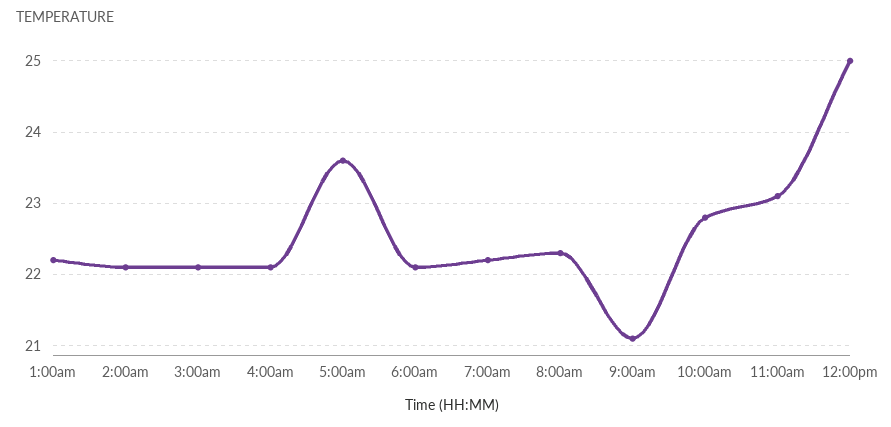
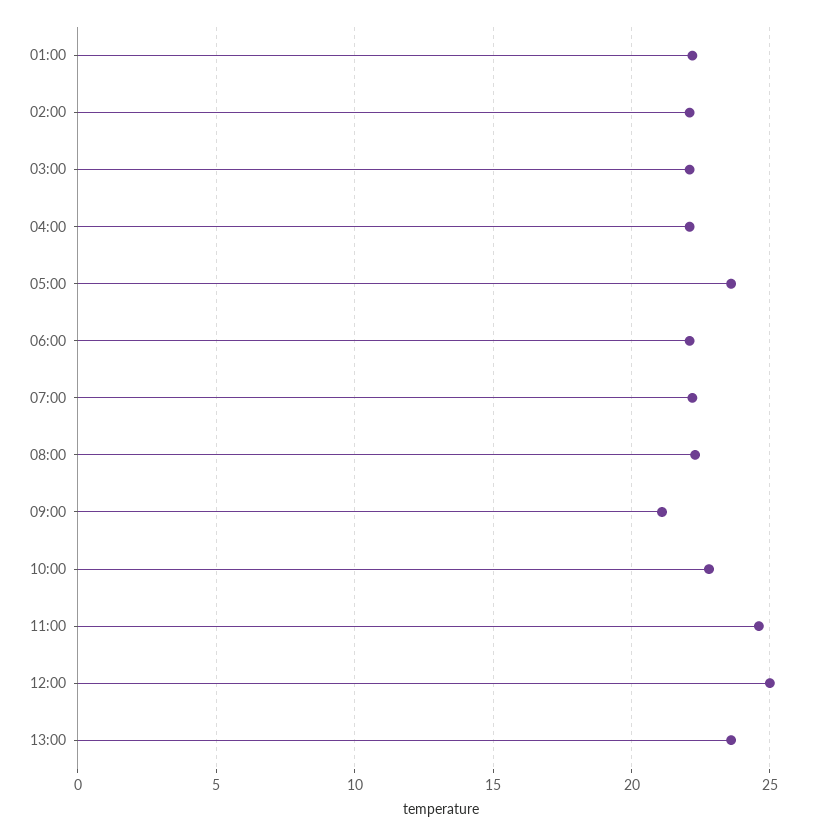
11:00am: 23.1 -> 24.5
13:00: none -> 23.5

